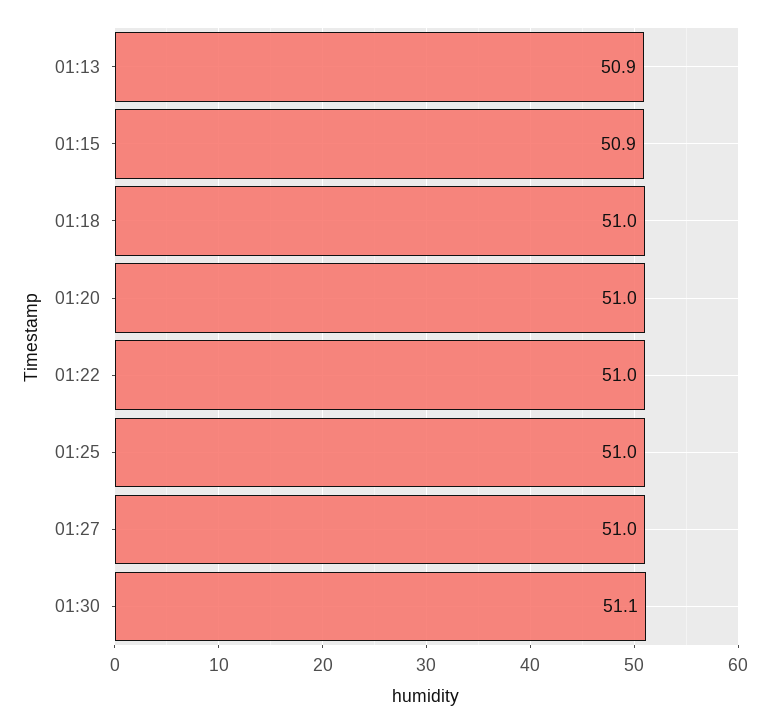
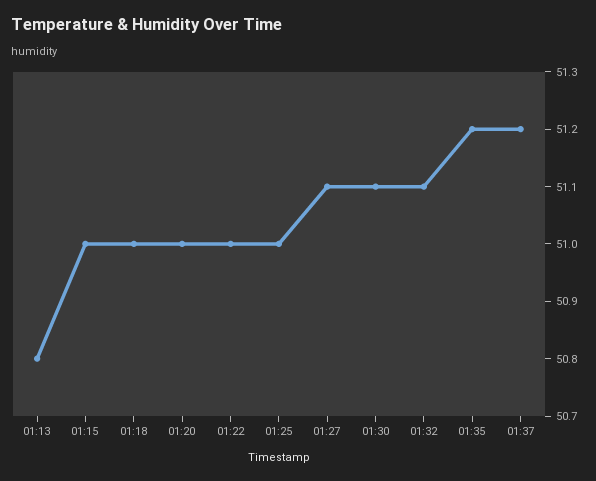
01:13: 50.9 -> 50.8
01:15: 50.9 -> 51
01:27: 51 -> 51.1
01:32: none -> 51.1
01:35: none -> 51.2
01:37: none -> 51.2

